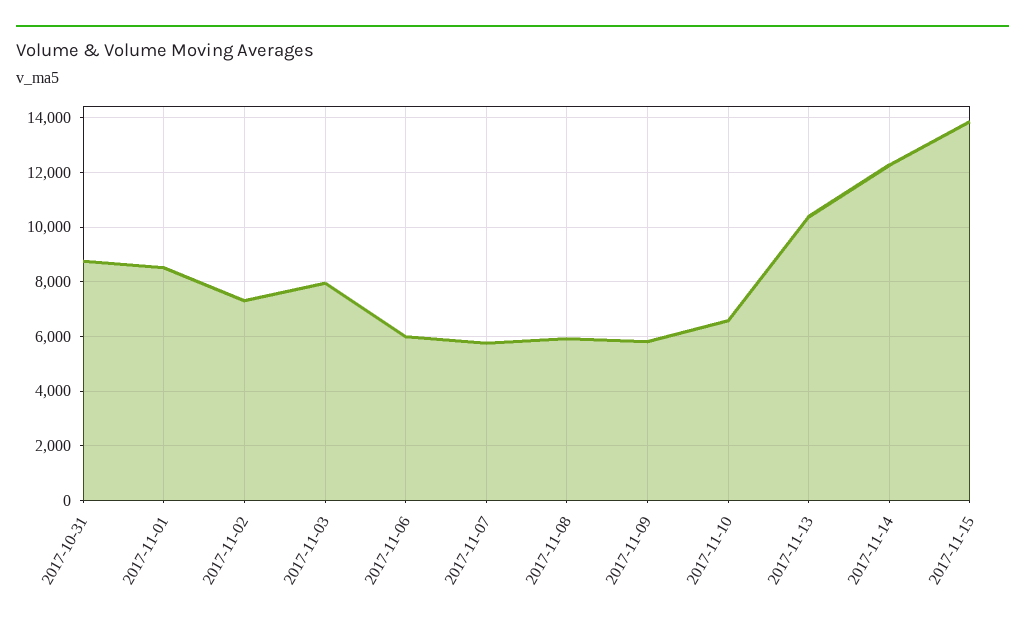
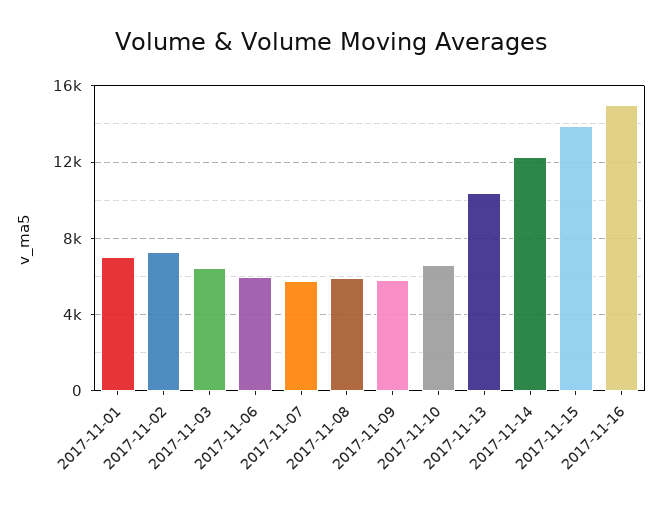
2017-10-31: 8750 -> none
2017-11-01: 8500 -> 7000
2017-11-03: 8000 -> 6500
2017-11-16: none -> 15000

